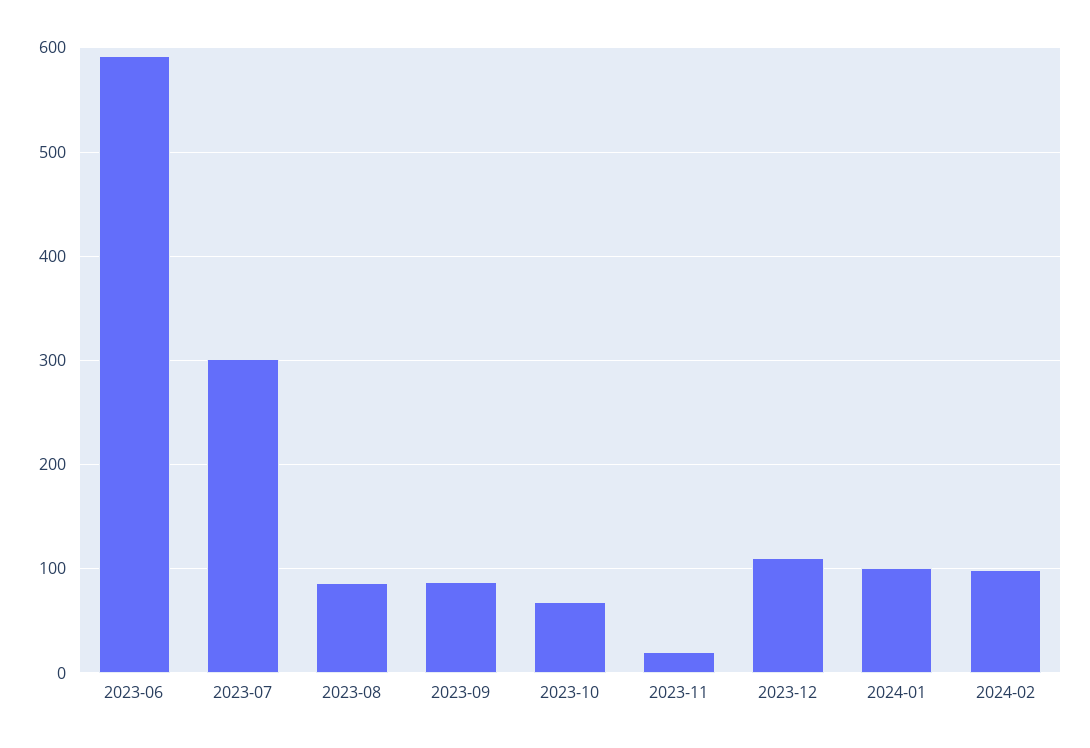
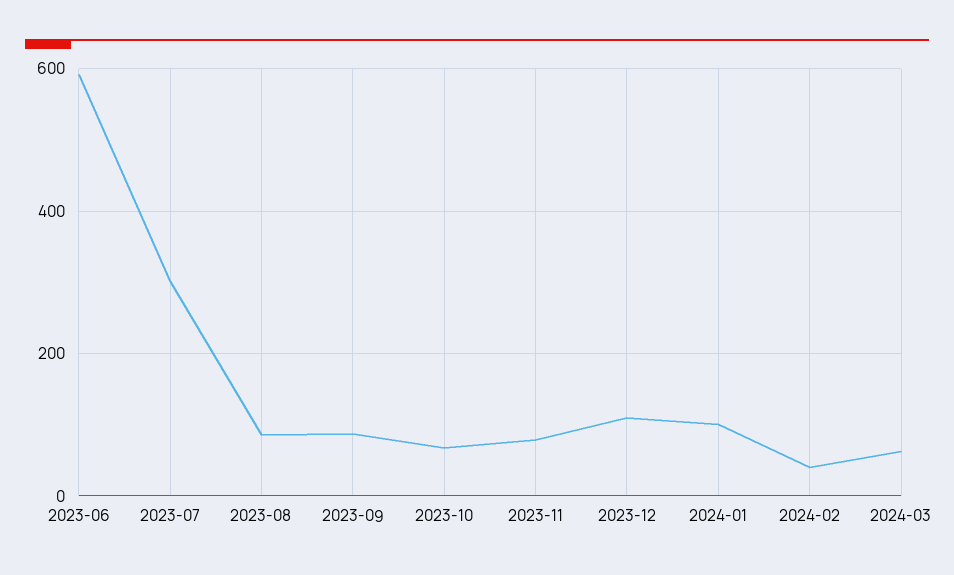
2023-11: 20 -> 80
2024-02: 100 -> 40
2024-03: none -> 60

